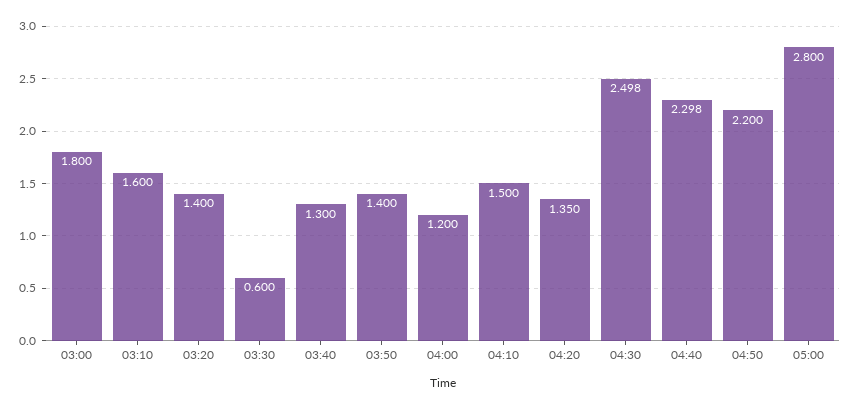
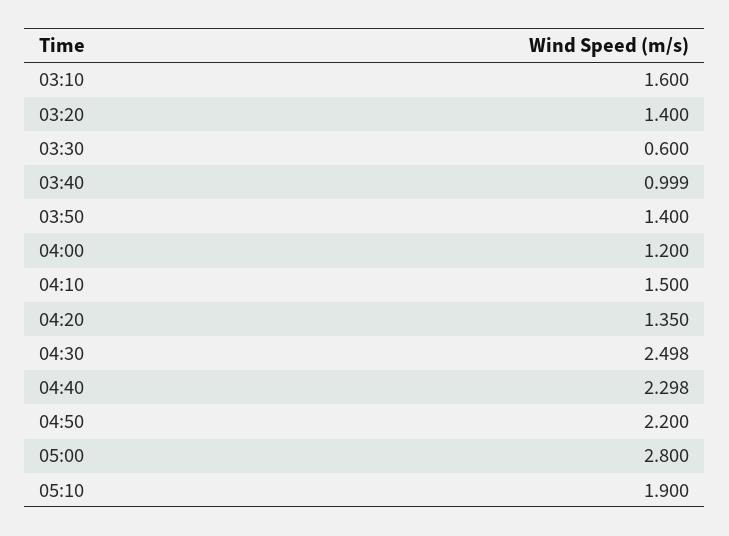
03:00: 1.8 -> none
03:40: 1.3 -> 0.999
05:10: none -> 1.9

